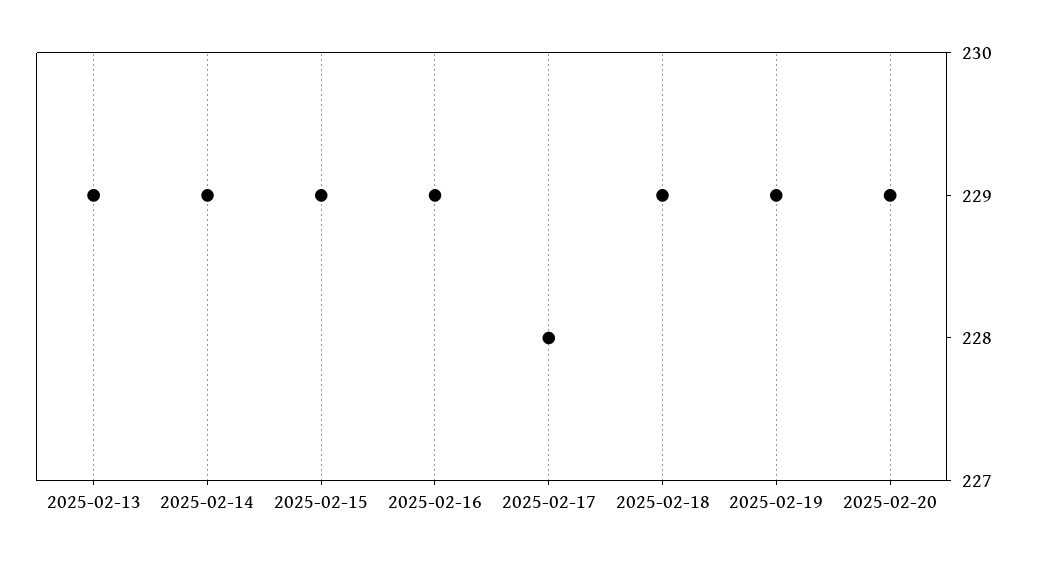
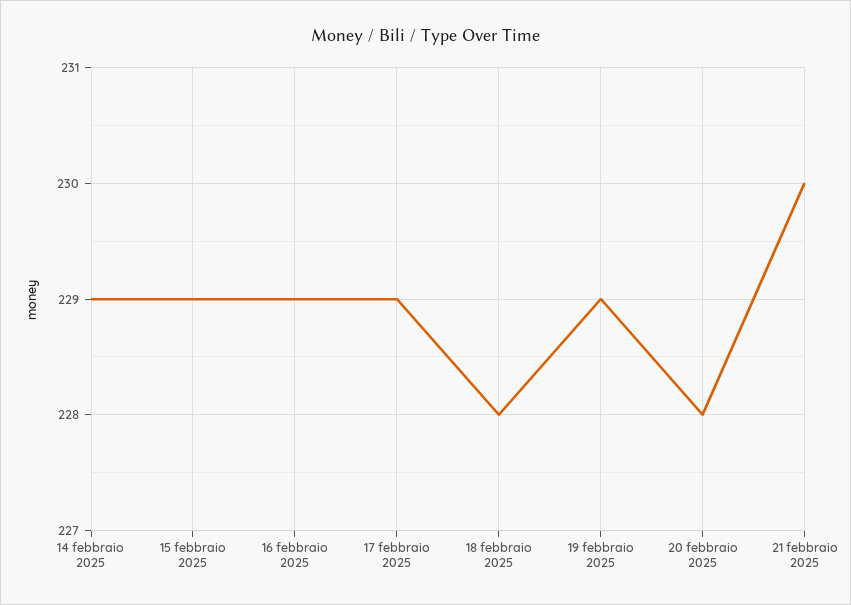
2025-02-13: 229 -> none
2025-02-17: 228 -> 229
2025-02-18: 229 -> 228
2025-02-20: 229 -> 228
21 febbraio 2025: none -> 230

